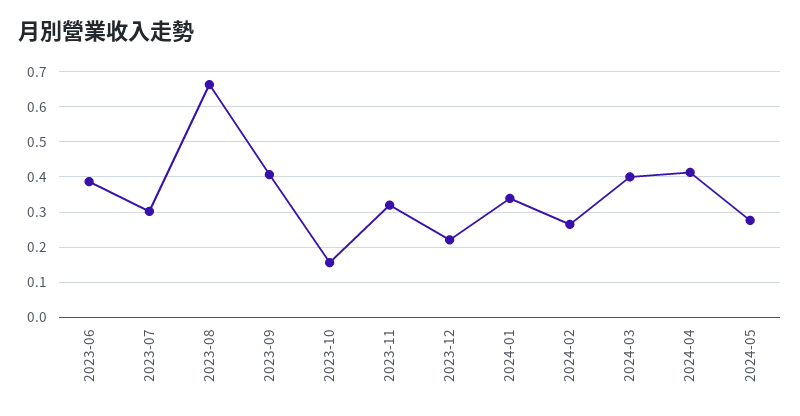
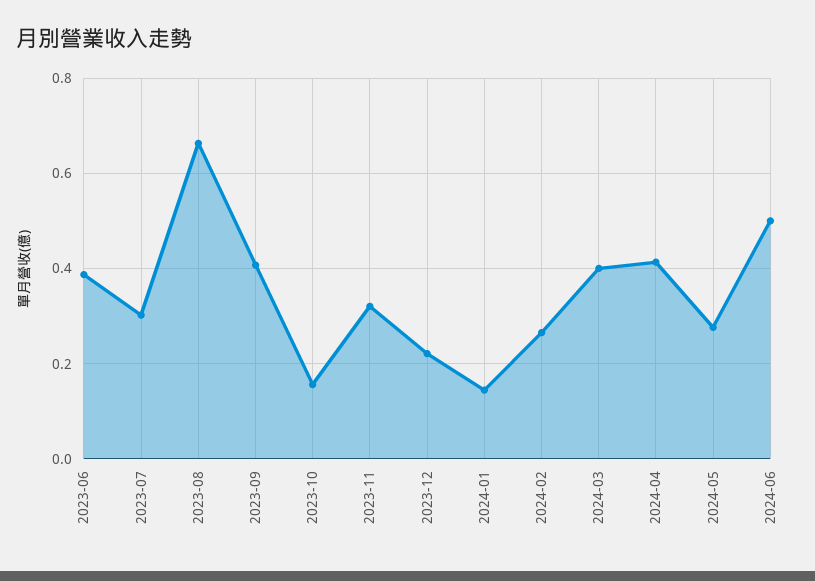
2024-01: 0.34 -> 0.14
2024-06: none -> 0.5

